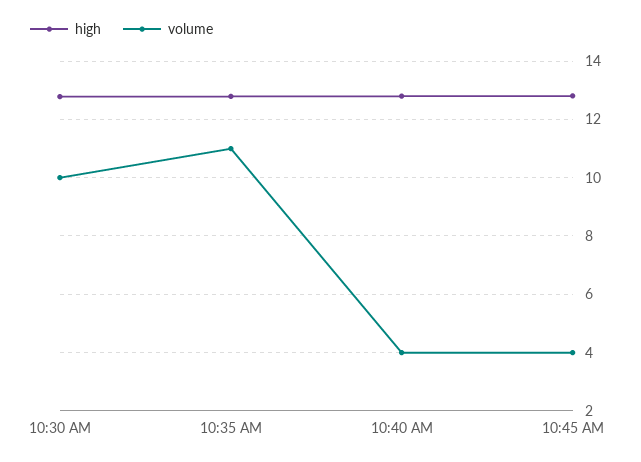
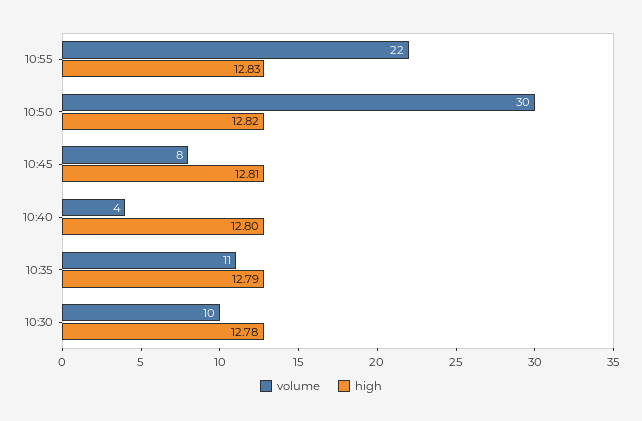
volume, 10:45 AM: 4 -> 8
volume, 10:55: none -> 22
high, 10:55: none -> 12.83
volume, 10:50: none -> 30
high, 10:50: none -> 12.82

